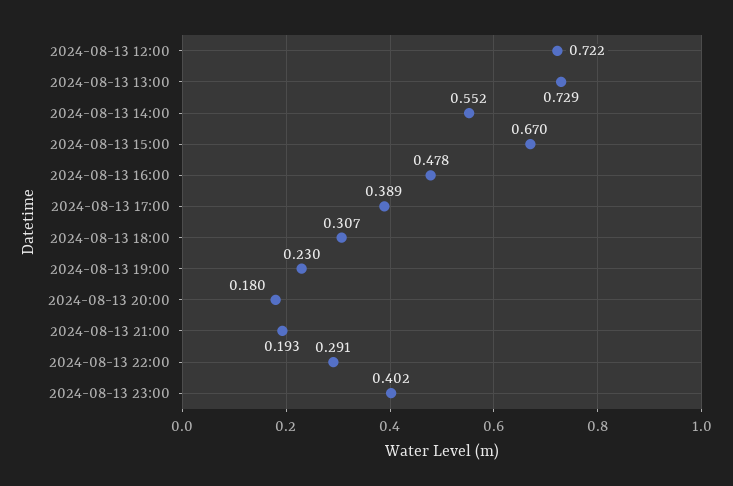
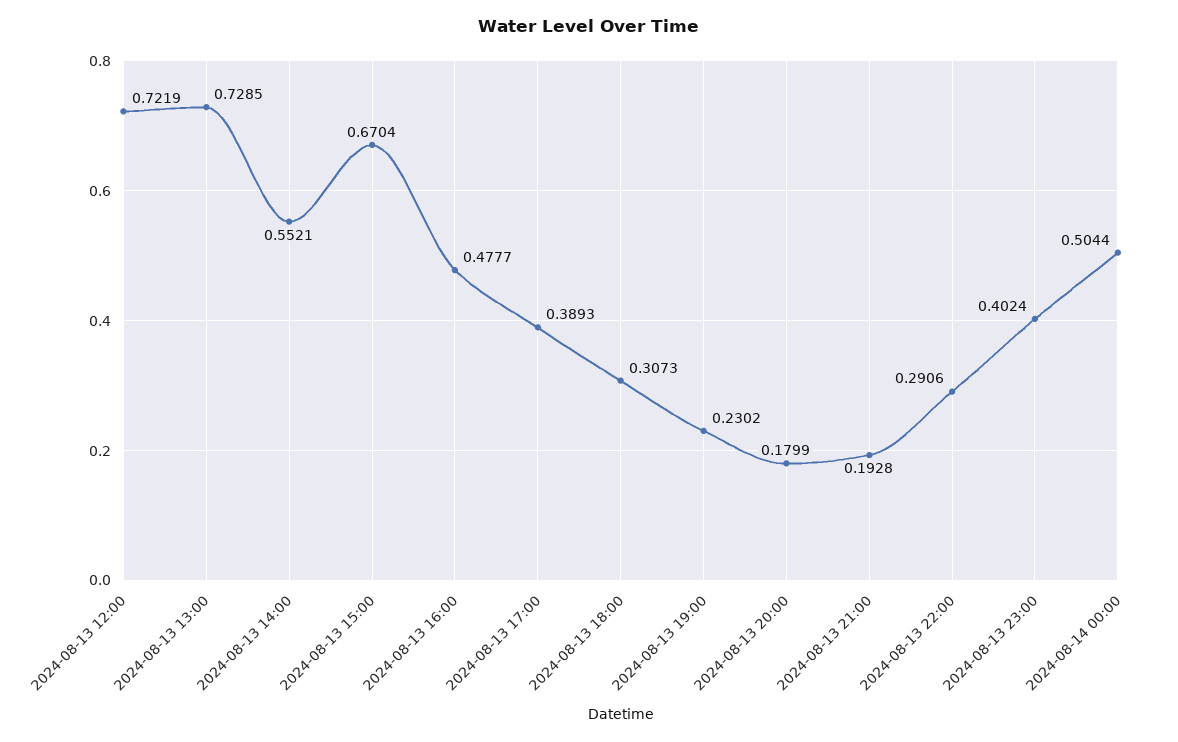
2024-08-14 00:00: none -> 0.5044

